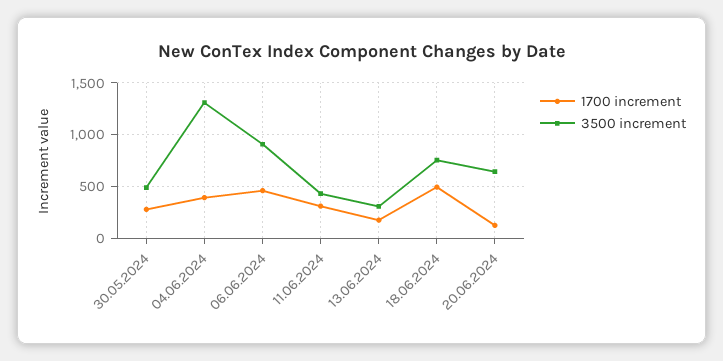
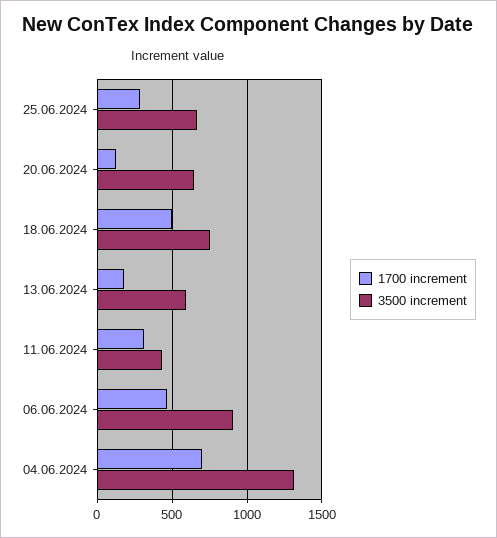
1700 increment, 30.05.2024: 300 -> none
3500 increment, 30.05.2024: 500 -> none
1700 increment, 04.06.2024: 400 -> 700
3500 increment, 13.06.2024: 300 -> 600
1700 increment, 25.06.2024: none -> 300
3500 increment, 25.06.2024: none -> 650

